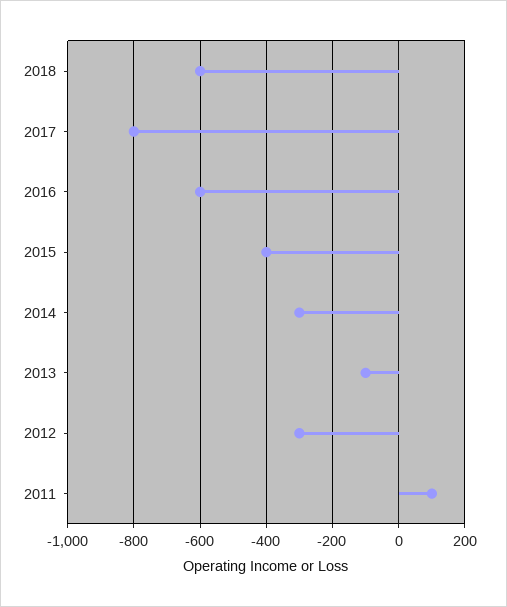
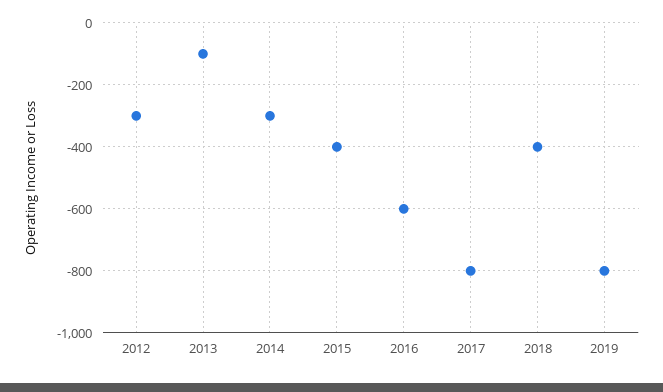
2018: -600 -> -400
2011: 100 -> none
2019: none -> -800

